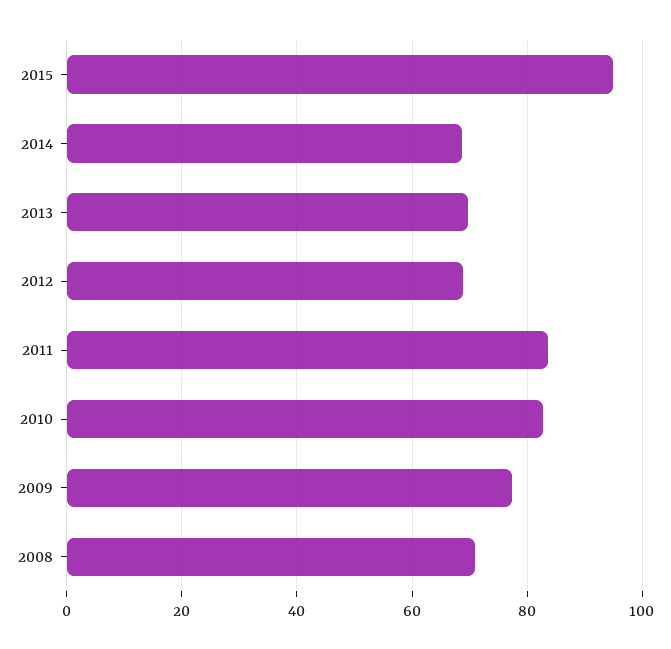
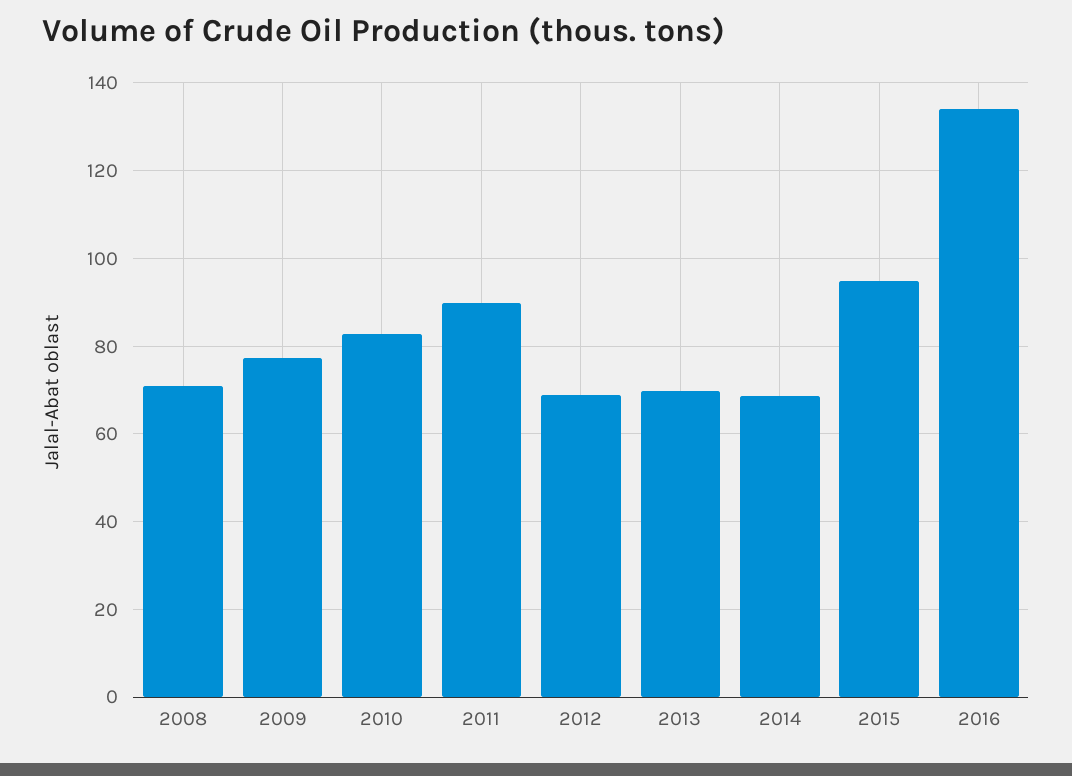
2011: 84 -> 90
2016: none -> 134

